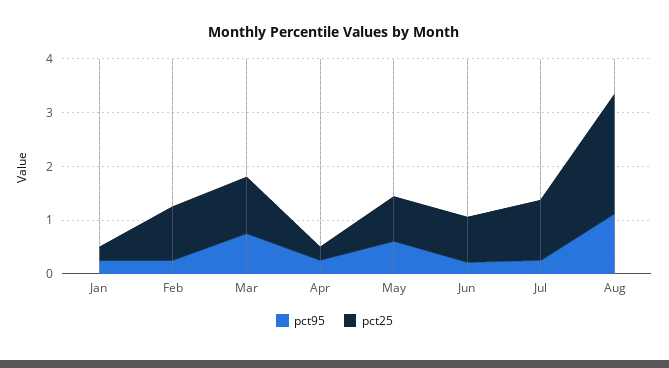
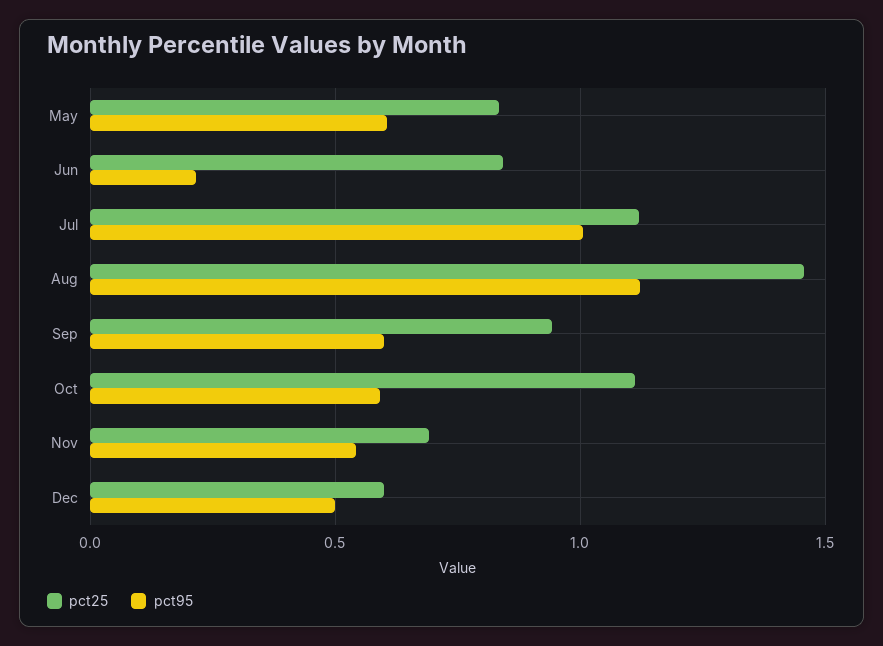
pct95, Jan: 0.2 -> none
pct25, Jan: 0.2 -> none
pct95, Feb: 0.2 -> none
pct25, Feb: 1 -> none
pct95, Mar: 0.8 -> none
pct25, Mar: 1 -> none
pct95, Apr: 0.2 -> none
pct25, Apr: 0.2 -> none
pct95, Jul: 0.2 -> 1
pct25, Aug: 2.2 -> 1.45
pct25, Sep: none -> 0.95
pct95, Sep: none -> 0.6
pct25, Oct: none -> 1.1
pct95, Oct: none -> 0.6
pct25, Nov: none -> 0.7
pct95, Nov: none -> 0.55
pct25, Dec: none -> 0.6
pct95, Dec: none -> 0.5

